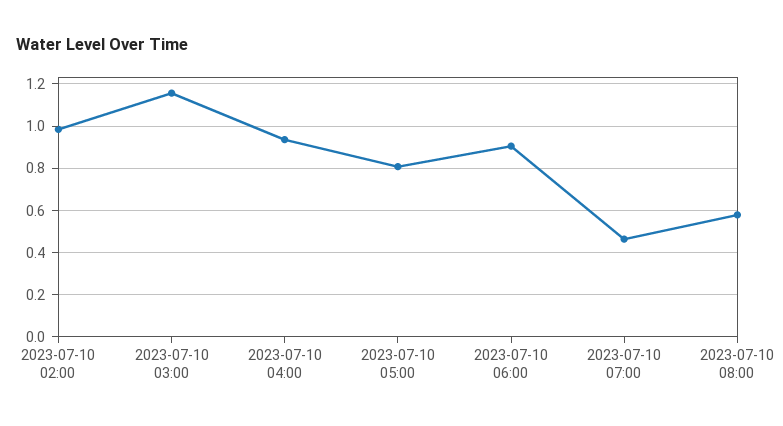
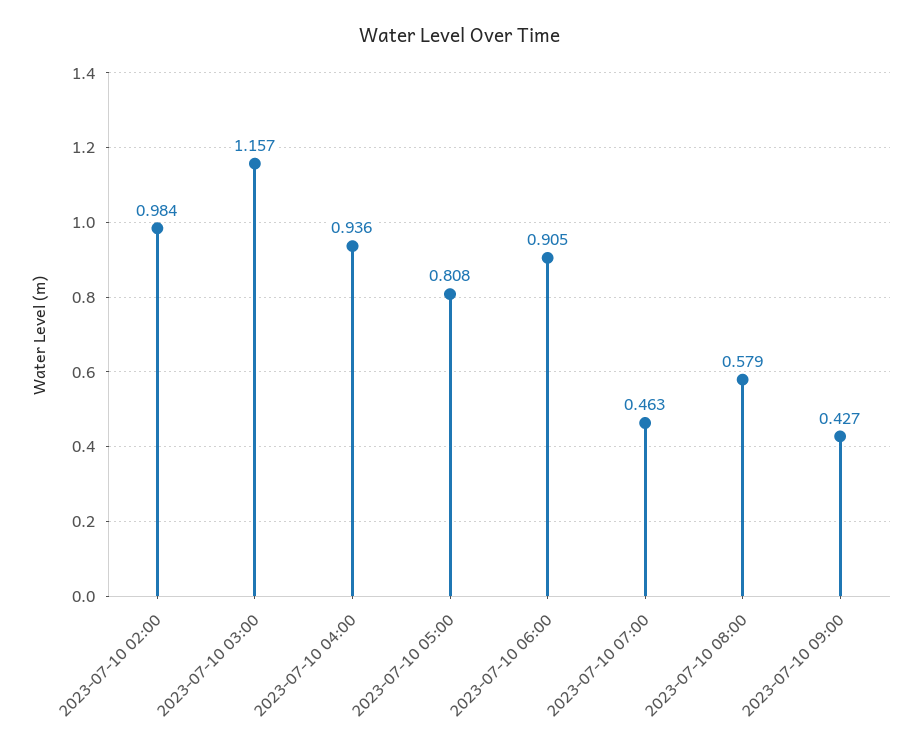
2023-07-10 09:00: none -> 0.427

